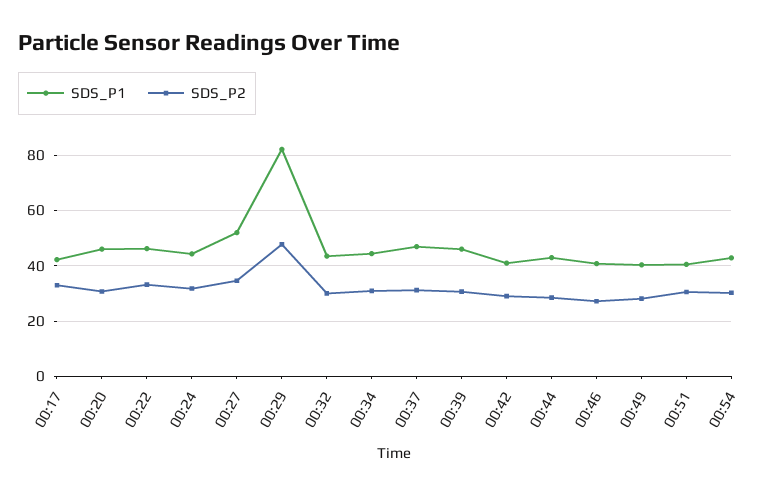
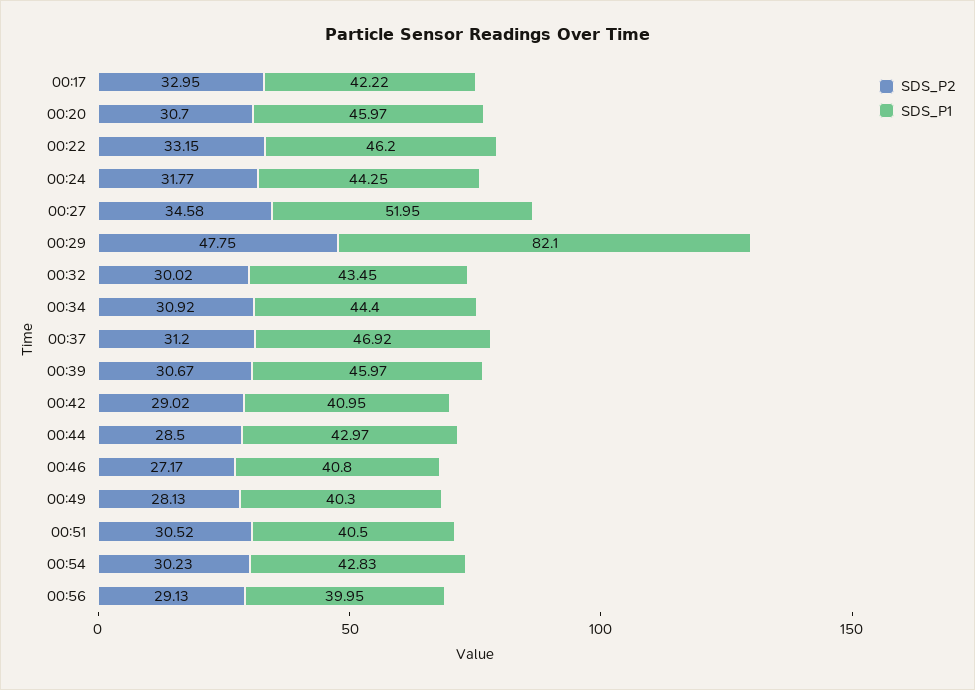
SDS_P2, 00:56: none -> 29.13
SDS_P1, 00:56: none -> 39.95

